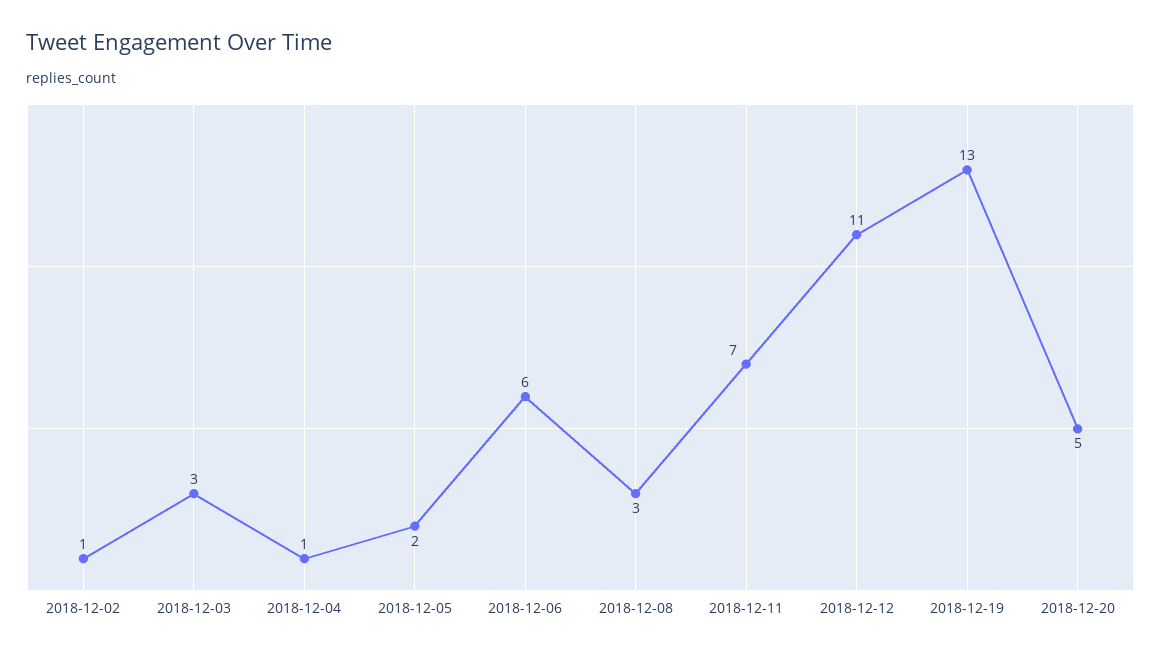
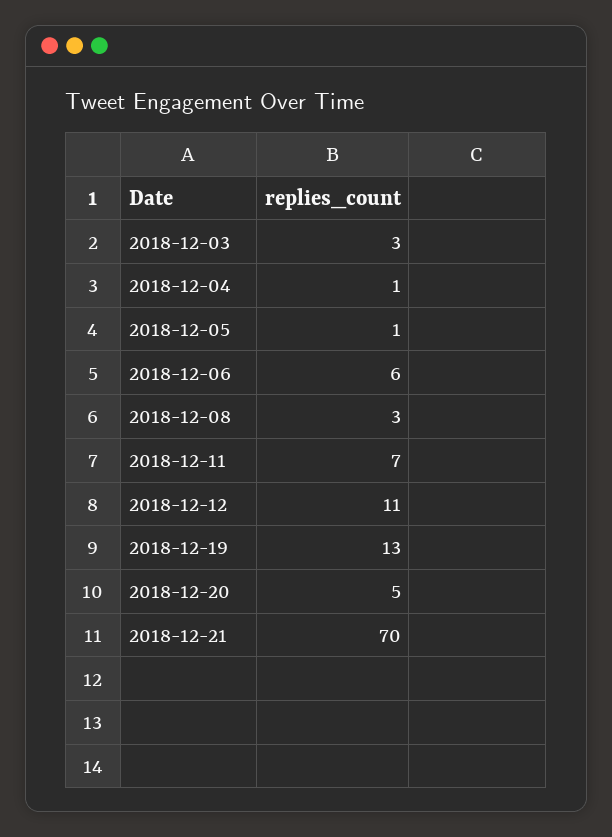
2018-12-02: 1 -> none
2018-12-05: 2 -> 1
2018-12-21: none -> 70

